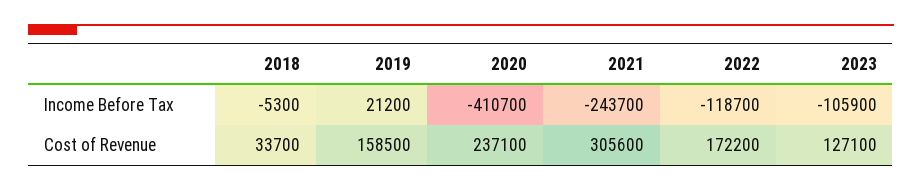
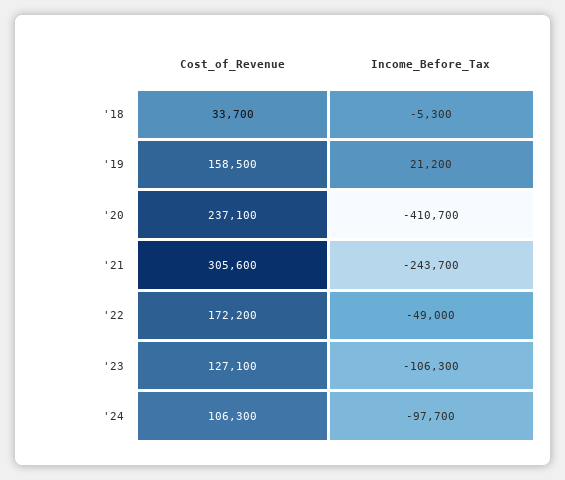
2022, Income Before Tax: -118700 -> -49000
2023, Income Before Tax: -105900 -> -106300
'24, Cost of Revenue: none -> 106300
'24, Income Before Tax: none -> -97700

